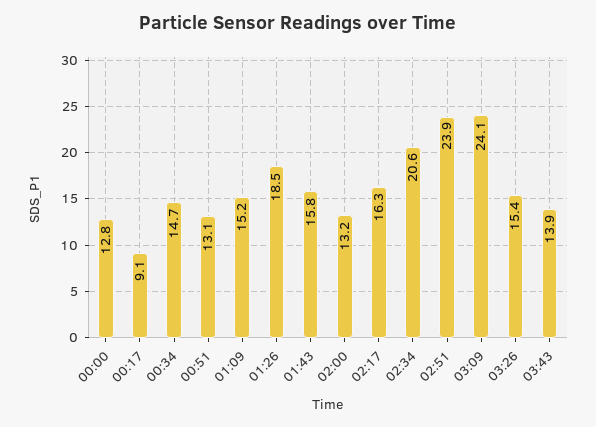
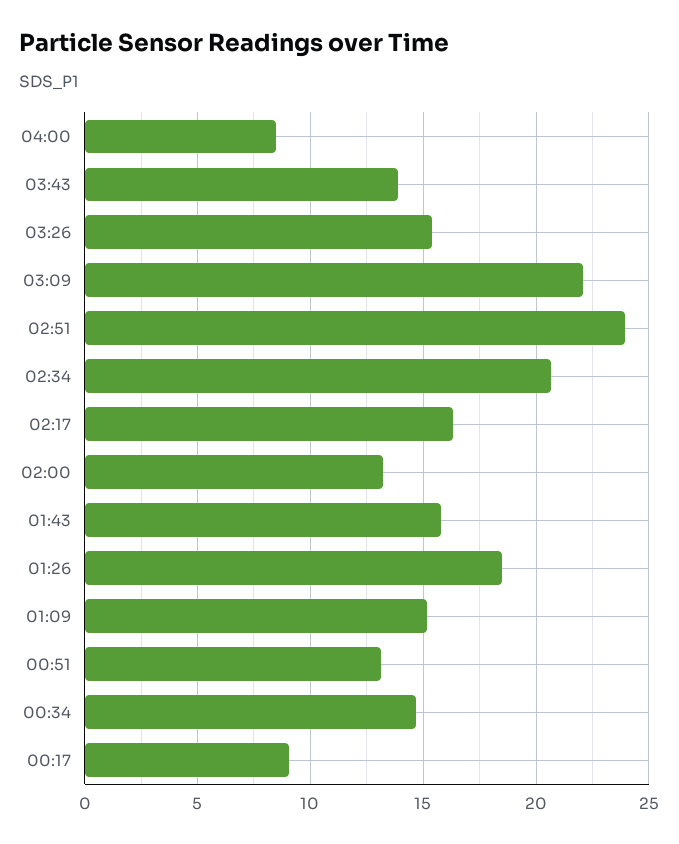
00:00: 12.8 -> none
03:09: 24.1 -> 22
04:00: none -> 8.5

